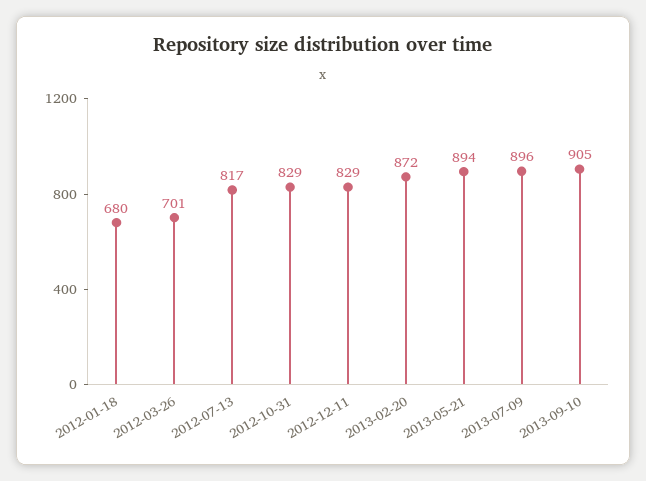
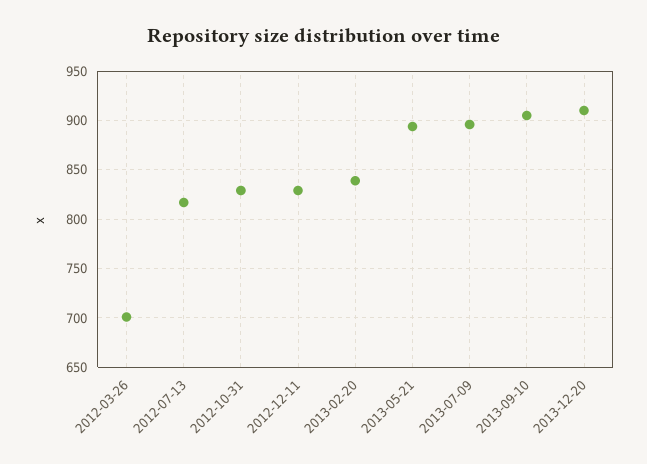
2012-01-18: 680 -> none
2013-02-20: 872 -> 840
2013-12-20: none -> 910

